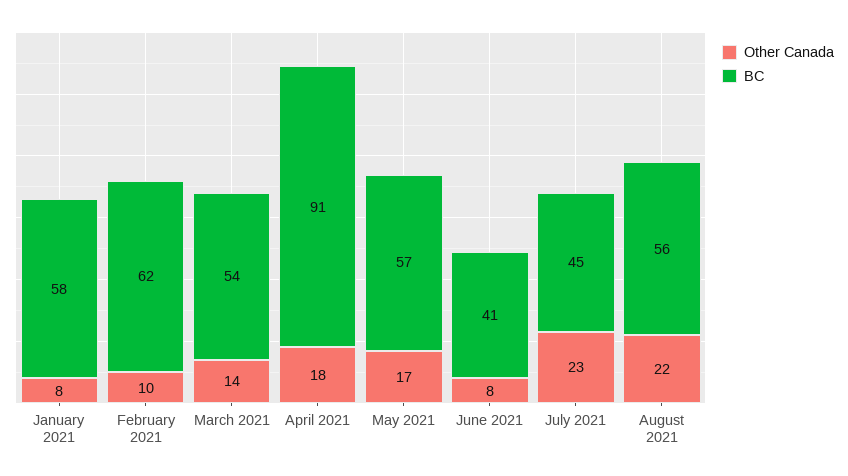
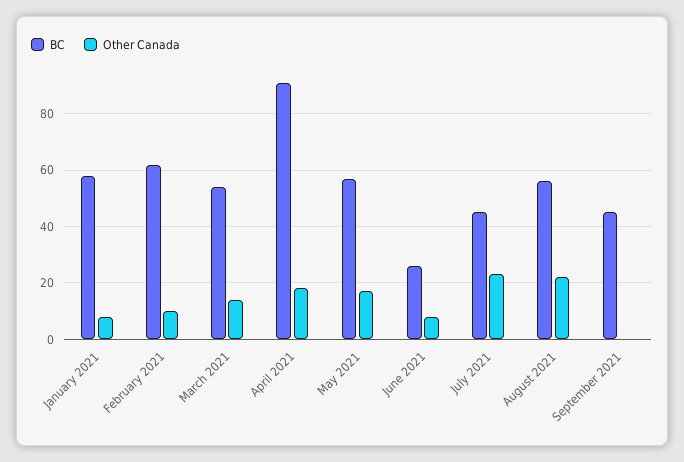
BC, June 2021: 41 -> 25
BC, September 2021: none -> 45
Other Canada, September 2021: none -> 0

